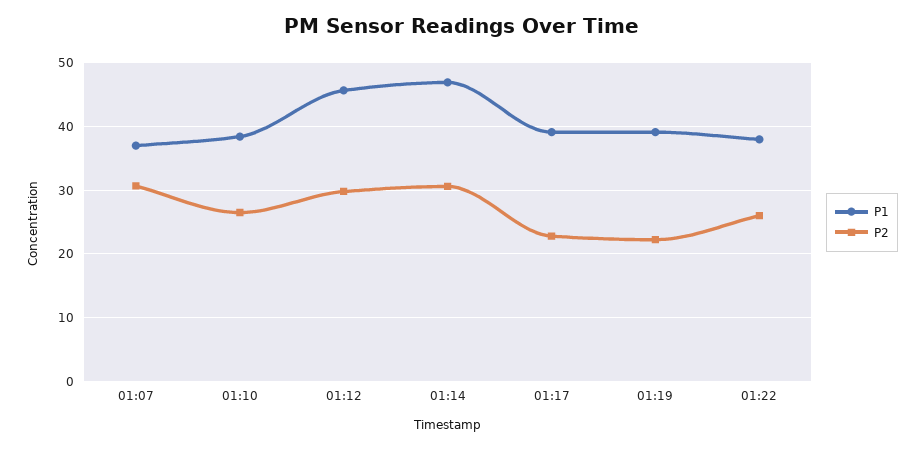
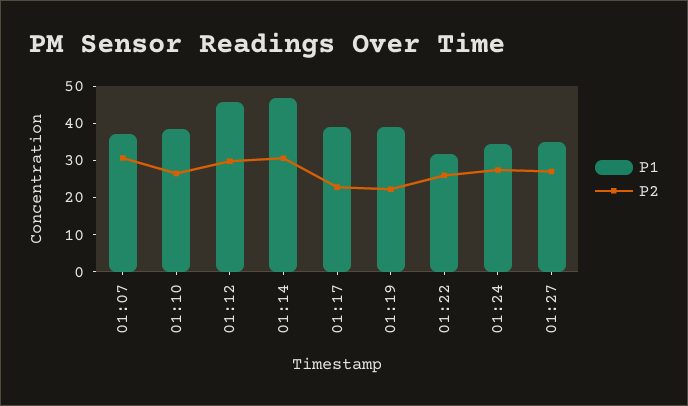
P1, 01:22: 38 -> 32.5
P1, 01:24: none -> 35
P2, 01:24: none -> 27.5
P1, 01:27: none -> 35
P2, 01:27: none -> 27.5

